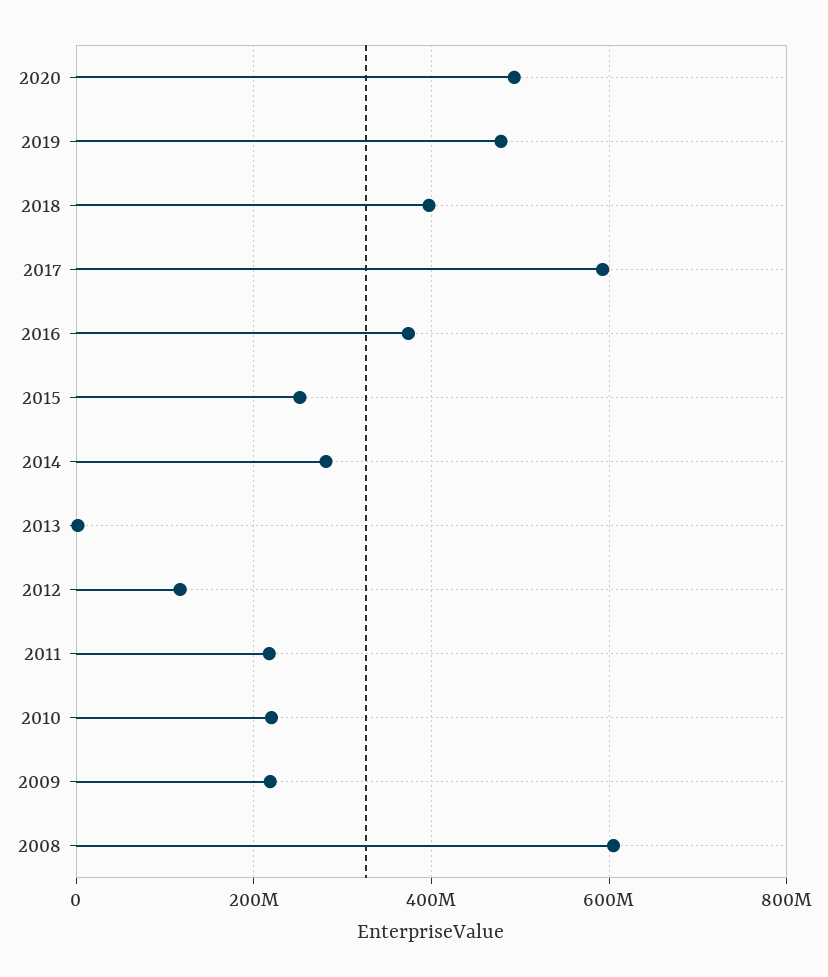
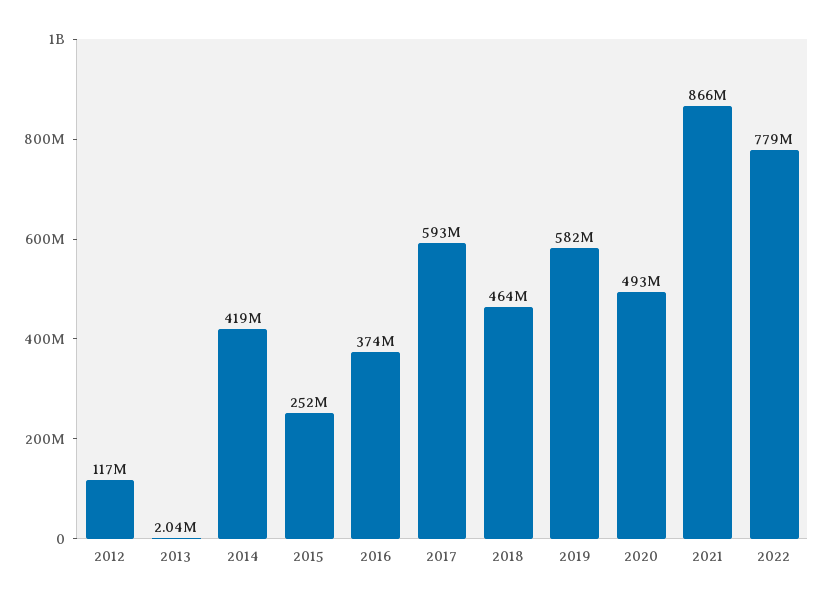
2019: 480000000 -> 582000000
2018: 400000000 -> 464000000
2014: 280000000 -> 419000000
2011: 220000000 -> none
2010: 220000000 -> none
2009: 220000000 -> none
2008: 600000000 -> none
2021: none -> 866000000
2022: none -> 779000000

